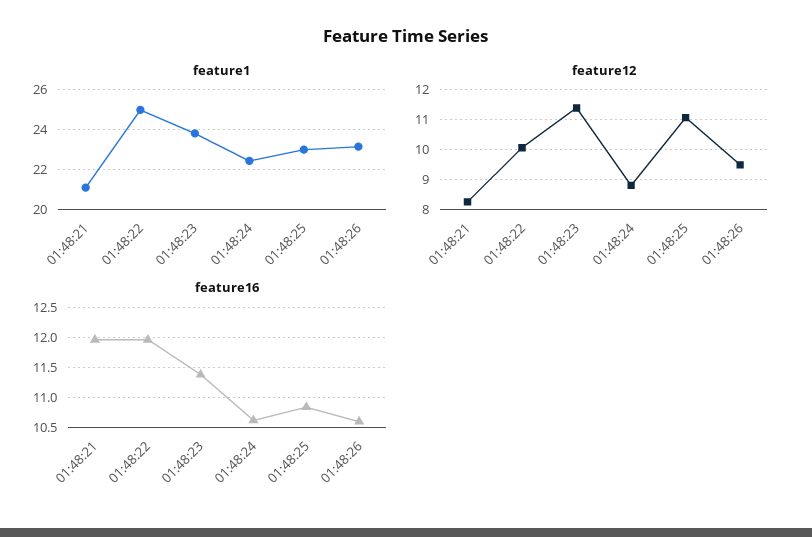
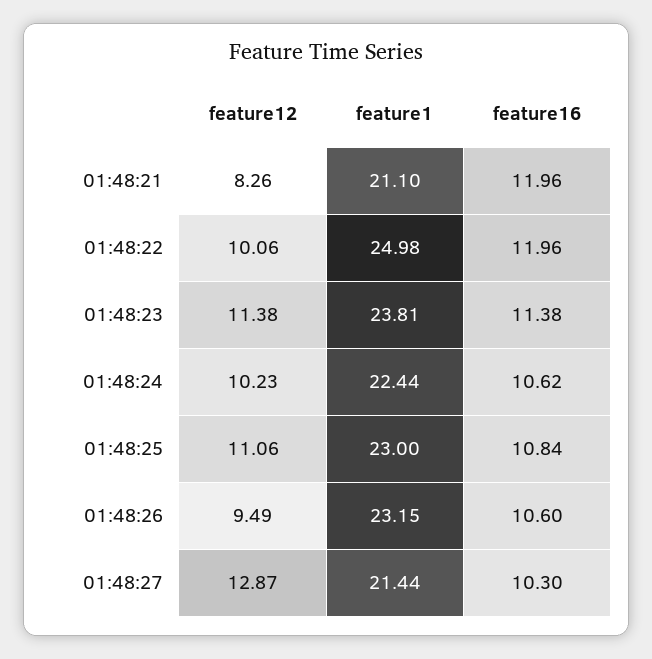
feature12, 01:48:24: 8.8 -> 10.23
feature12, 01:48:27: none -> 12.87
feature1, 01:48:27: none -> 21.44
feature16, 01:48:27: none -> 10.3

